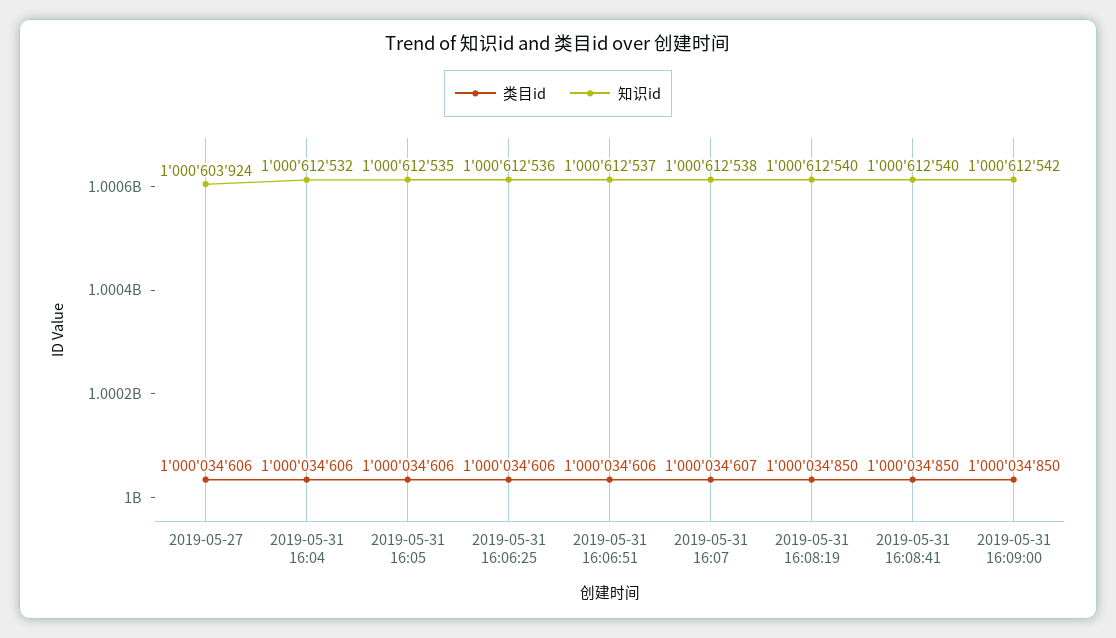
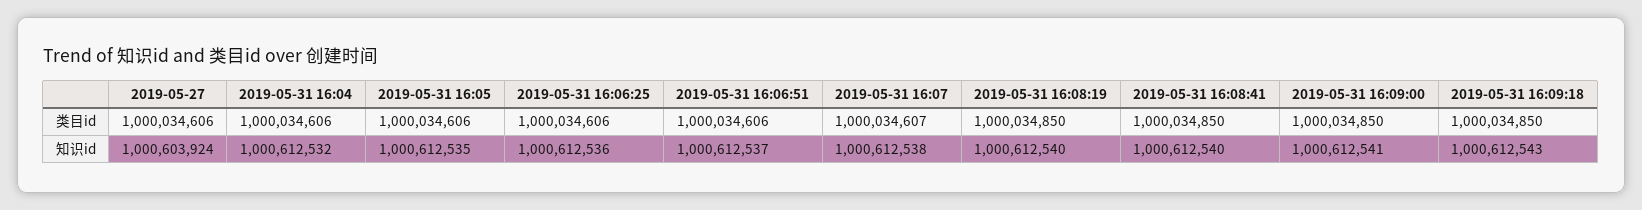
知识id, 2019-05-31 16:09:00: 1000612542 -> 1000612541
类目id, 2019-05-31 16:09:18: none -> 1000034850
知识id, 2019-05-31 16:09:18: none -> 1000612543

